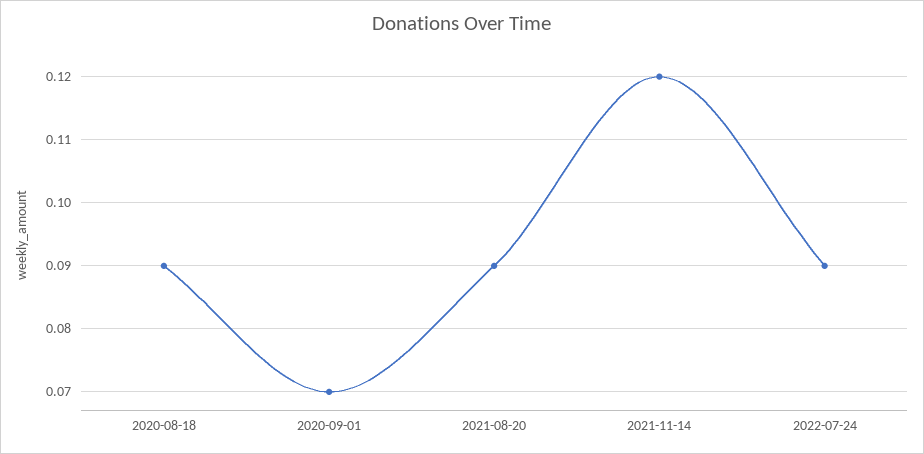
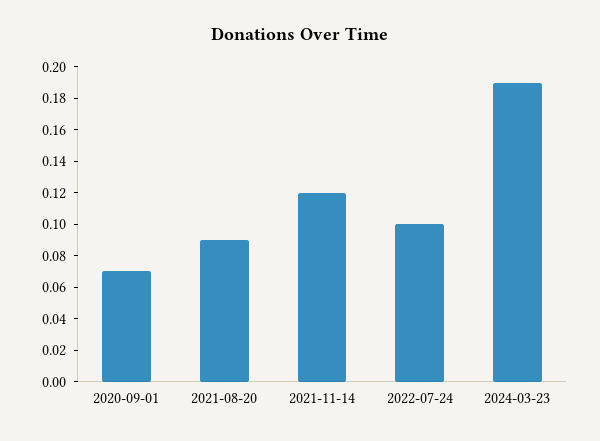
2020-08-18: 0.09 -> none
2022-07-24: 0.09 -> 0.1
2024-03-23: none -> 0.19

